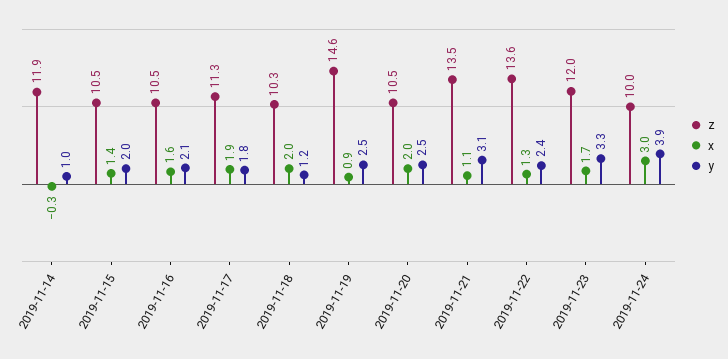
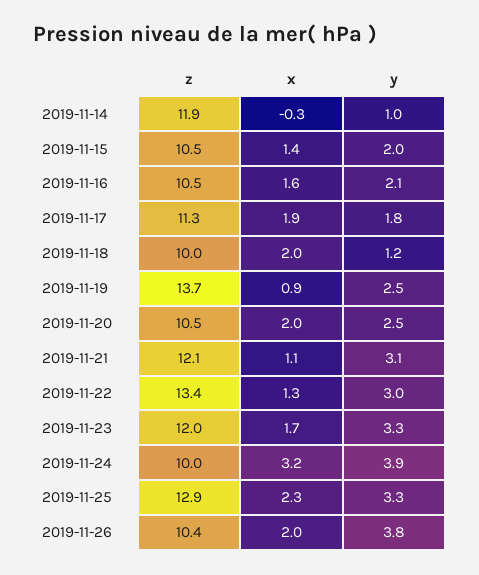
z, 2019-11-18: 10.3 -> 10
z, 2019-11-19: 14.6 -> 13.7
z, 2019-11-21: 13.5 -> 12.1
z, 2019-11-22: 13.6 -> 13.4
y, 2019-11-22: 2.4 -> 3
x, 2019-11-24: 3 -> 3.2
z, 2019-11-25: none -> 12.9
x, 2019-11-25: none -> 2.3
y, 2019-11-25: none -> 3.3
z, 2019-11-26: none -> 10.4
x, 2019-11-26: none -> 2
y, 2019-11-26: none -> 3.8

